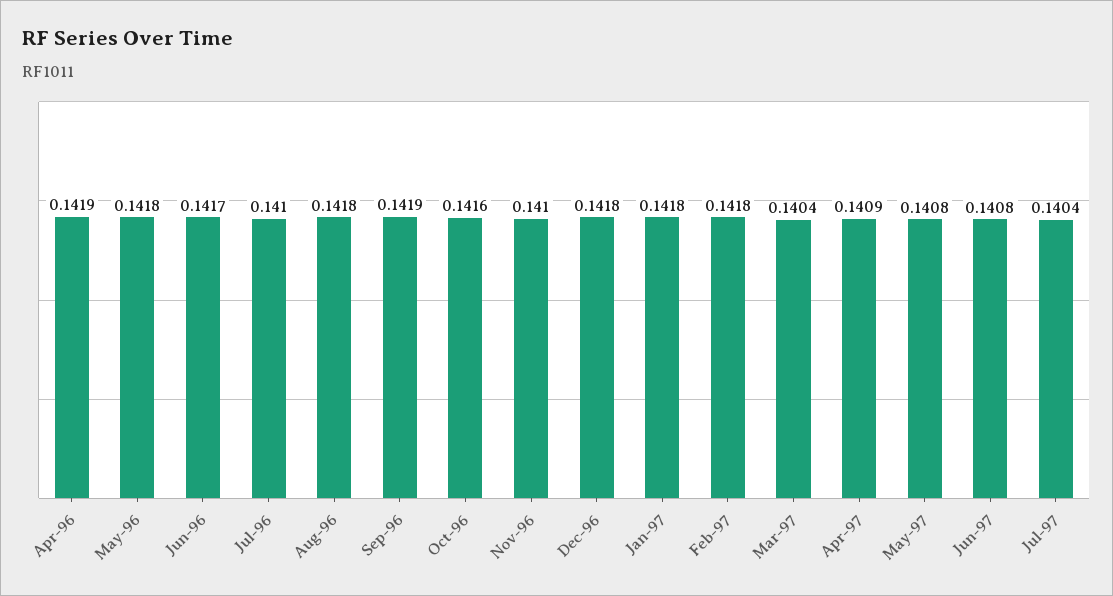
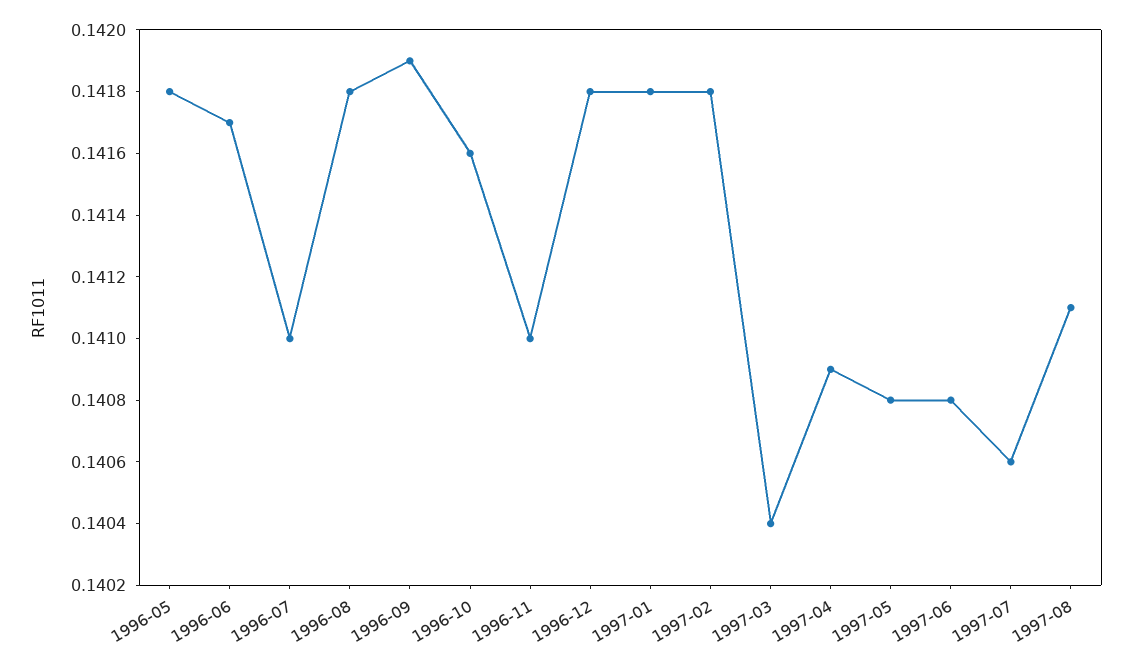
Apr-96: 0.1419 -> none
Jul-97: 0.1404 -> 0.1406
1997-08: none -> 0.1411

